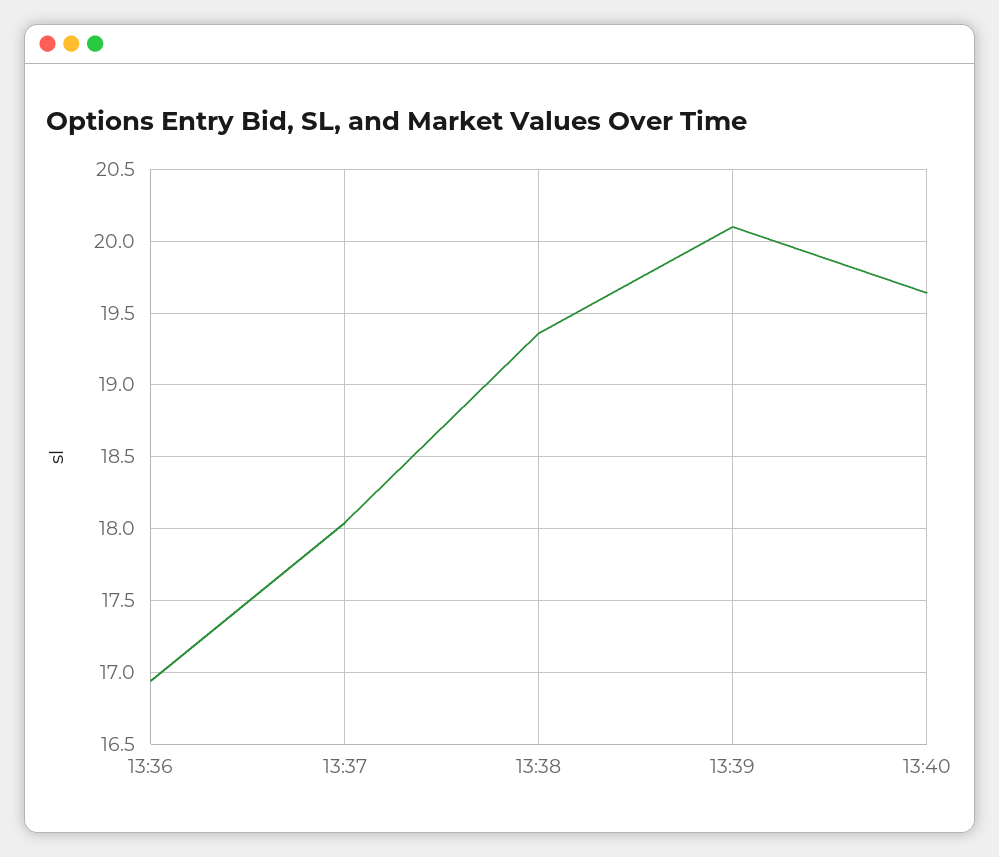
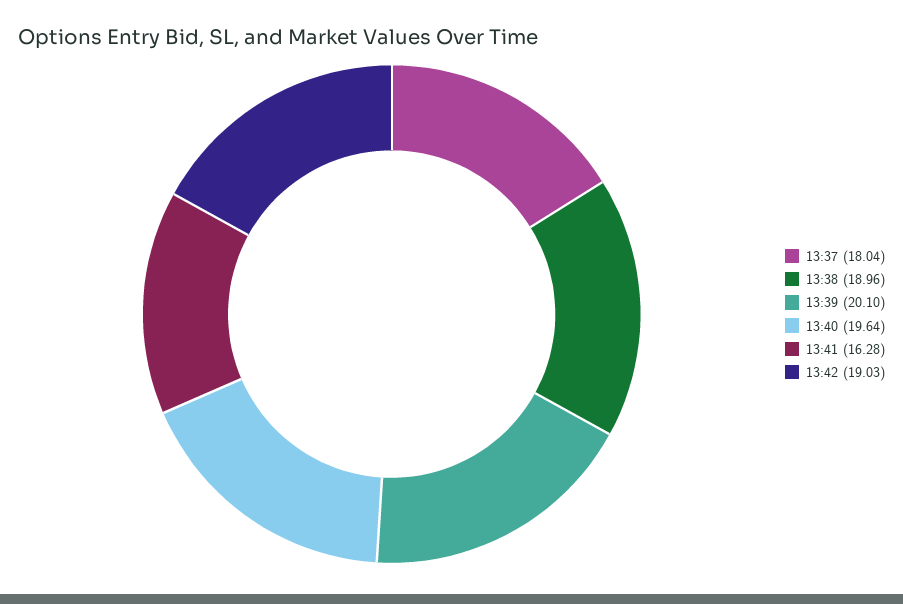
13:36: 16.95 -> none
13:38: 19.35 -> 18.96
13:41: none -> 16.28
13:42: none -> 19.03

